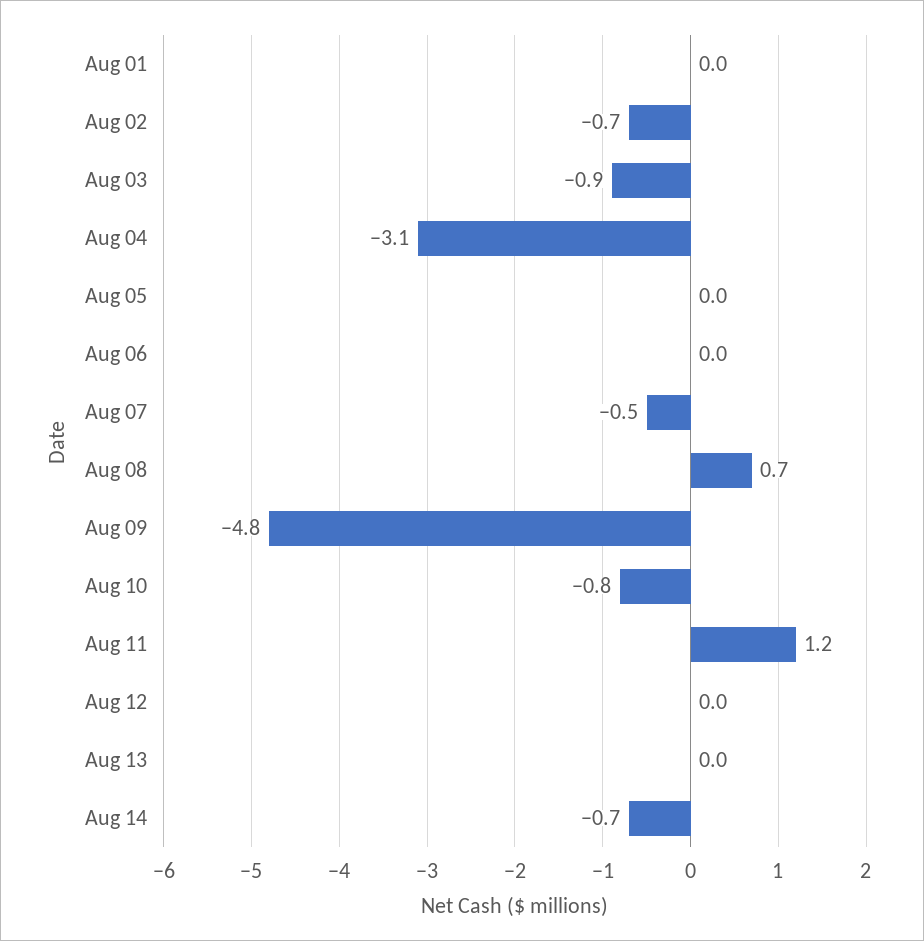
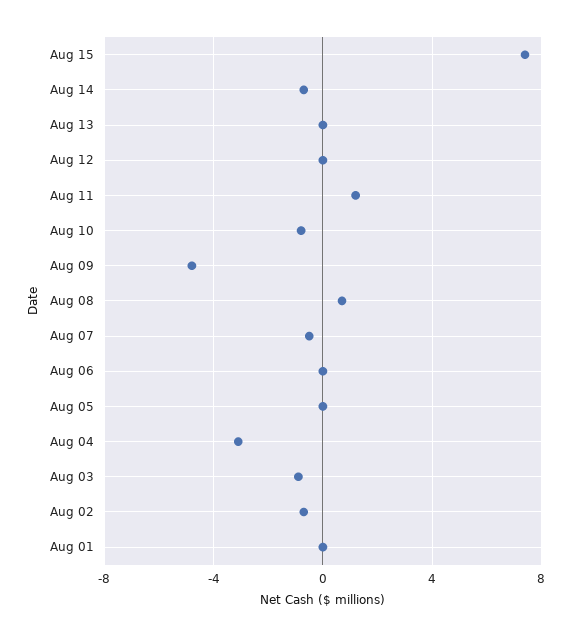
Aug 15: none -> 7.5

